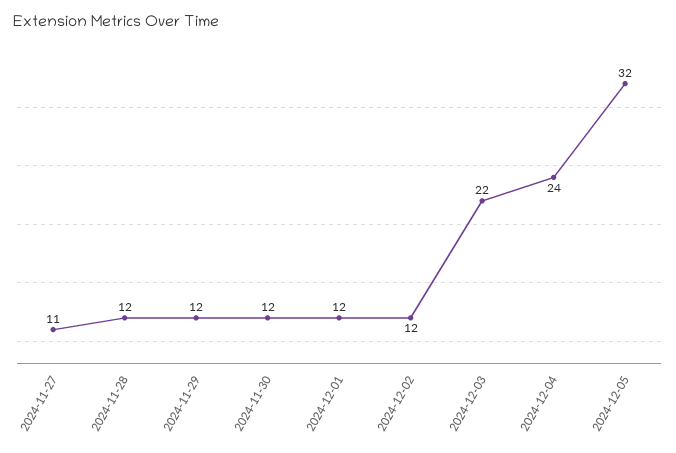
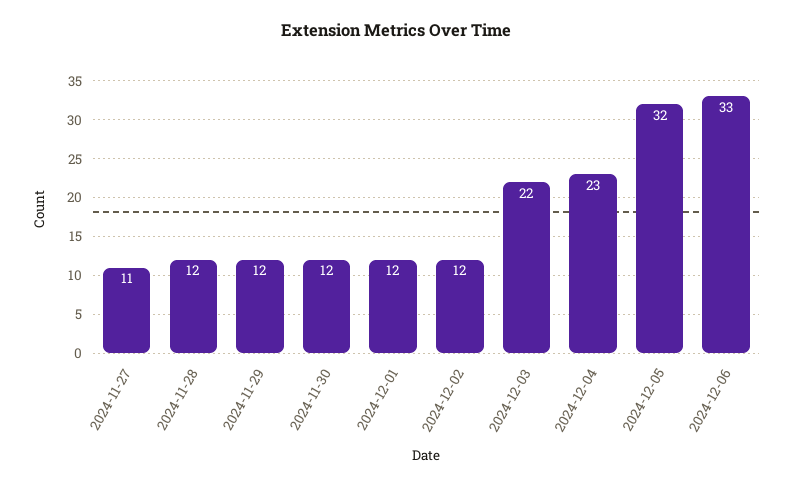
2024-12-04: 24 -> 23
2024-12-06: none -> 33

